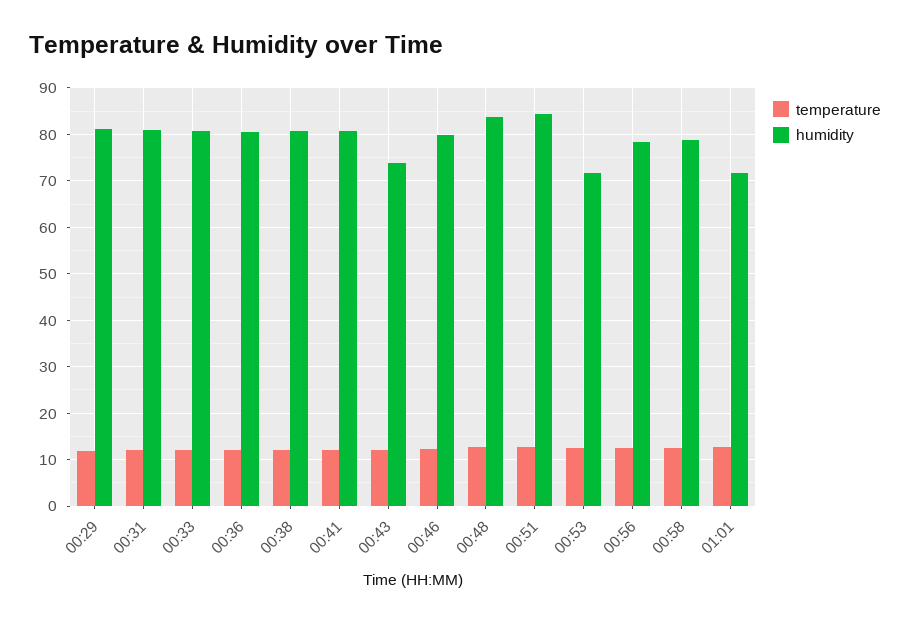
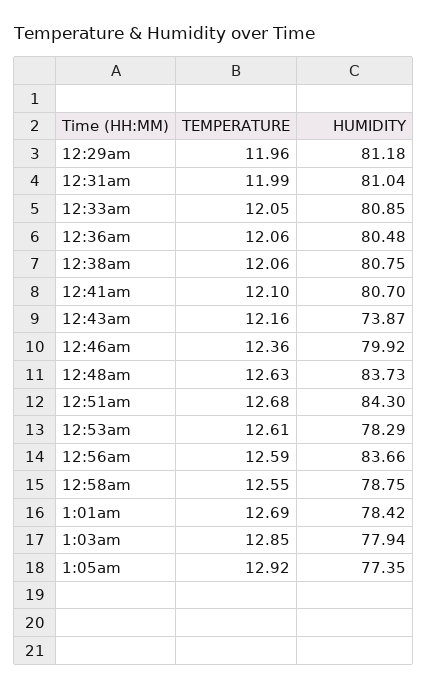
humidity, 00:53: 72 -> 78.29
humidity, 00:56: 78 -> 83.66
humidity, 01:01: 72 -> 78.42
temperature, 1:03am: none -> 12.85
humidity, 1:03am: none -> 77.94
temperature, 1:05am: none -> 12.92
humidity, 1:05am: none -> 77.35

